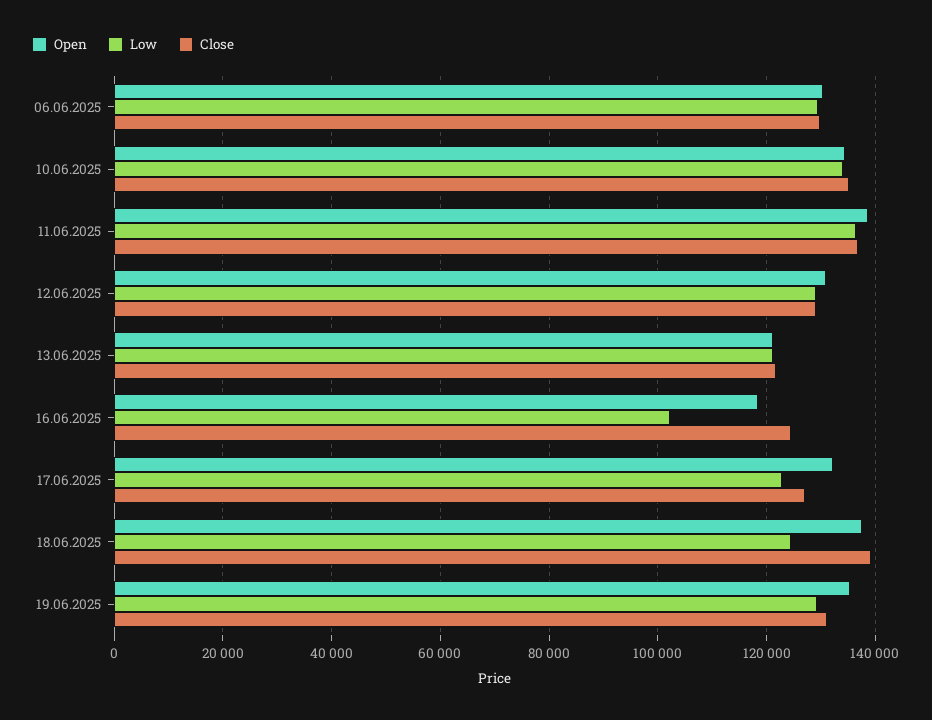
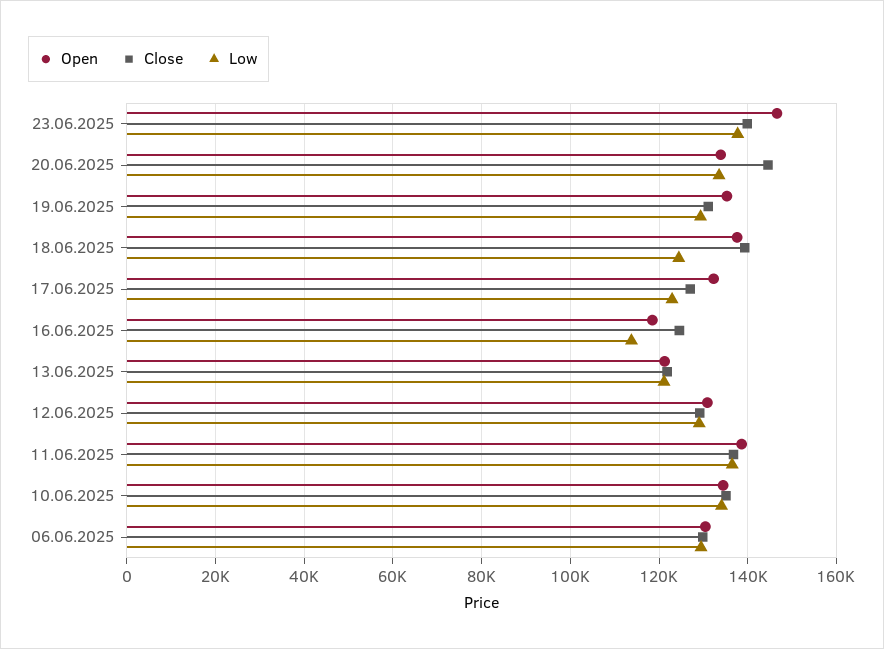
Low, 16.06.2025: 102000 -> 114000
Open, 23.06.2025: none -> 146000
Close, 23.06.2025: none -> 140000
Low, 23.06.2025: none -> 138000
Open, 20.06.2025: none -> 134000
Close, 20.06.2025: none -> 144000
Low, 20.06.2025: none -> 134000

